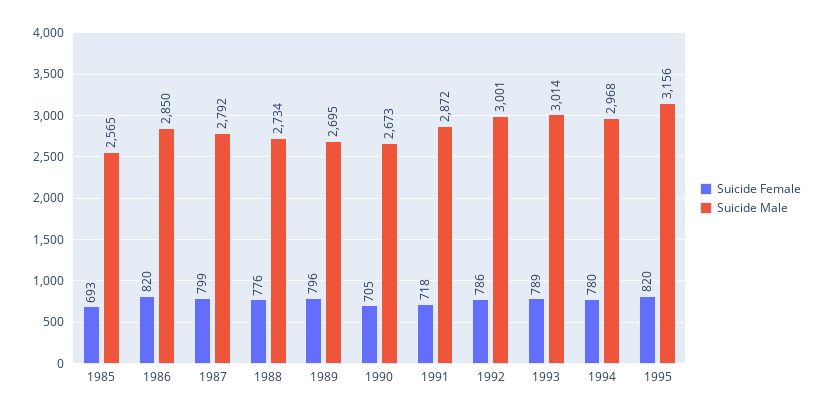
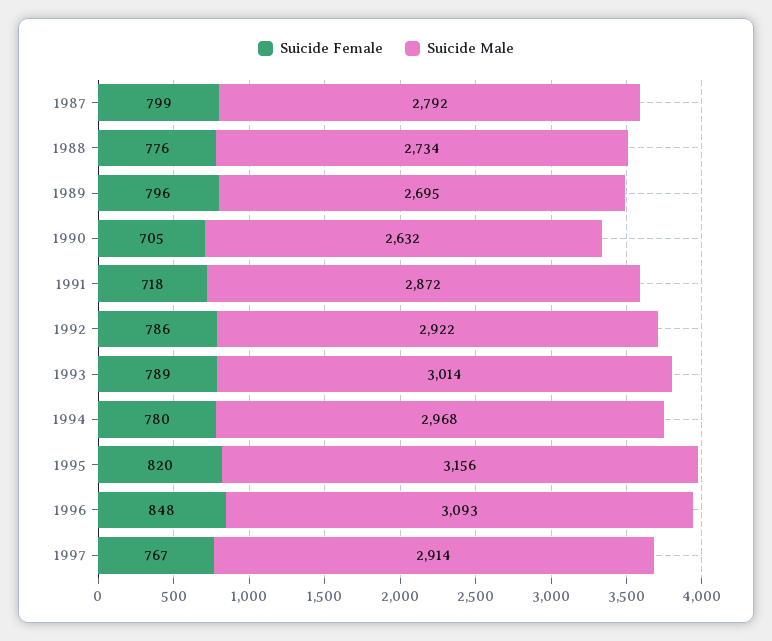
Suicide Female, 1985: 693 -> none
Suicide Male, 1985: 2565 -> none
Suicide Female, 1986: 820 -> none
Suicide Male, 1986: 2850 -> none
Suicide Male, 1990: 2673 -> 2632
Suicide Male, 1992: 3001 -> 2922
Suicide Female, 1996: none -> 848
Suicide Male, 1996: none -> 3093
Suicide Female, 1997: none -> 767
Suicide Male, 1997: none -> 2914

